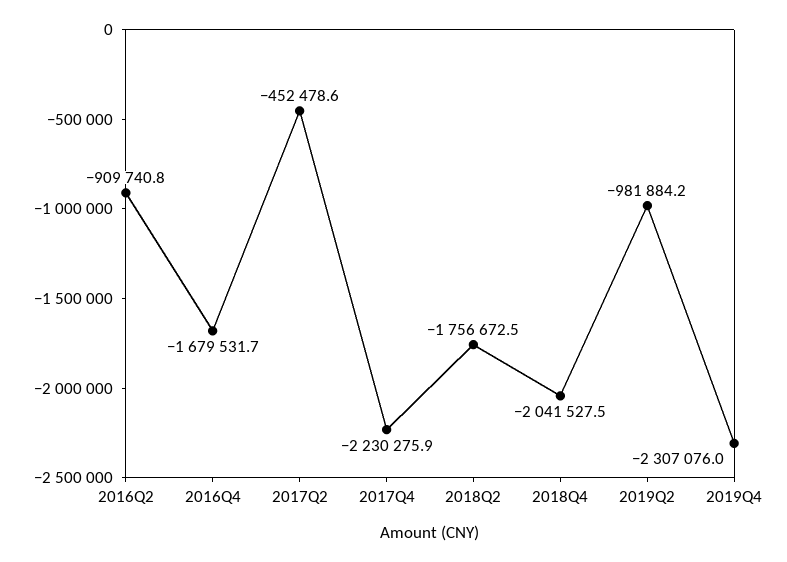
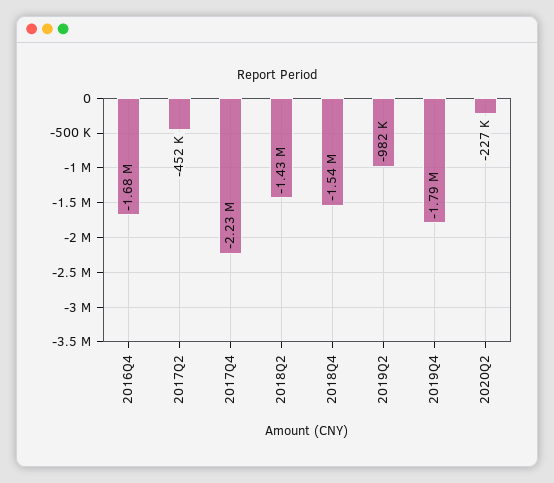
2016Q2: -909740.8 -> none
2018Q2: -1756672.5 -> -1430000
2018Q4: -2041527.5 -> -1540000
2019Q4: -2307076 -> -1790000
2020Q2: none -> -227000

